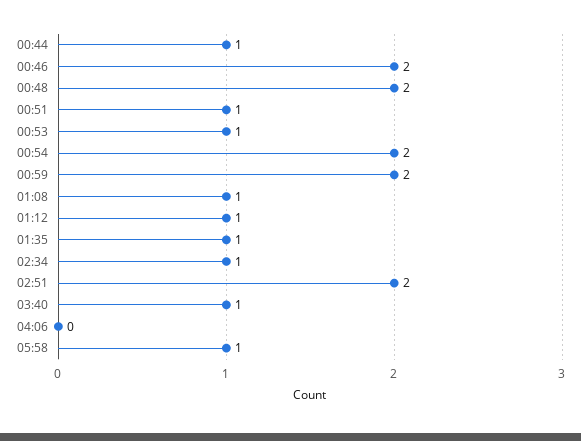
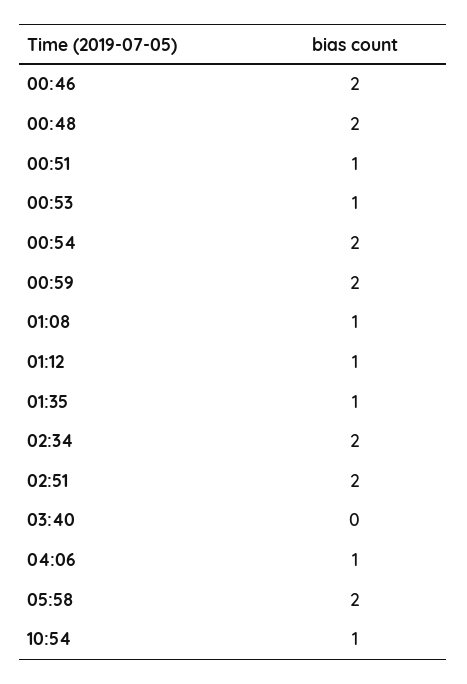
00:44: 1 -> none
02:34: 1 -> 2
03:40: 1 -> 0
04:06: 0 -> 1
05:58: 1 -> 2
10:54: none -> 1

